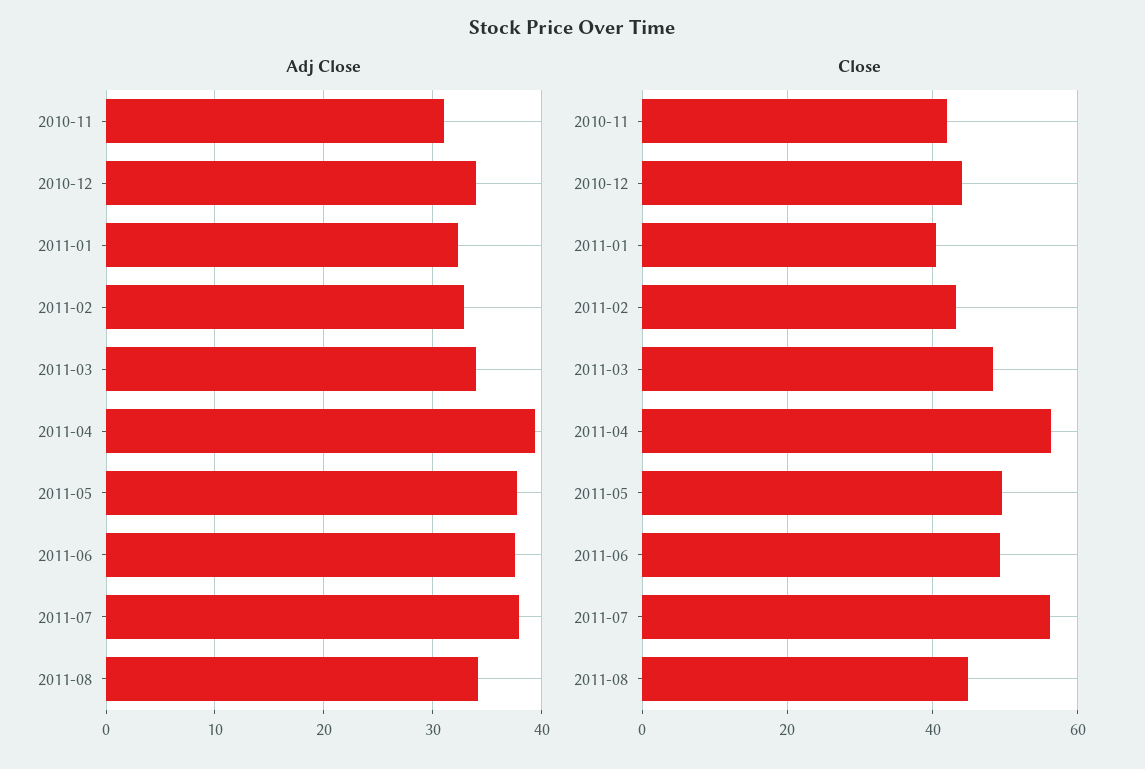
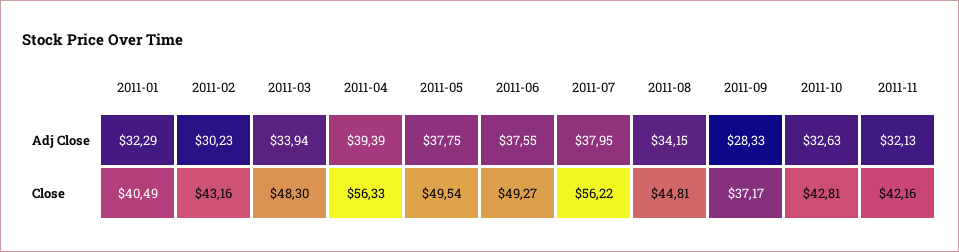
Adj Close, 2010-11: 31 -> none
Adj Close, 2010-12: 34 -> none
Adj Close, 2011-02: 33 -> 30.23
Close, 2010-11: 42 -> none
Close, 2010-12: 44 -> none
Adj Close, 2011-09: none -> 28.33
Adj Close, 2011-10: none -> 32.63
Adj Close, 2011-11: none -> 32.13
Close, 2011-09: none -> 37.17
Close, 2011-10: none -> 42.81
Close, 2011-11: none -> 42.16

